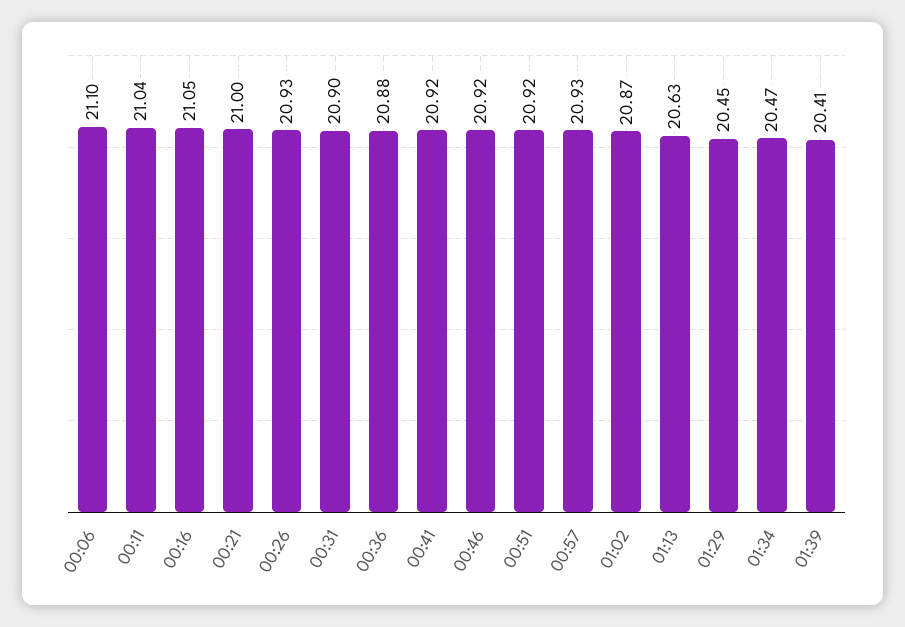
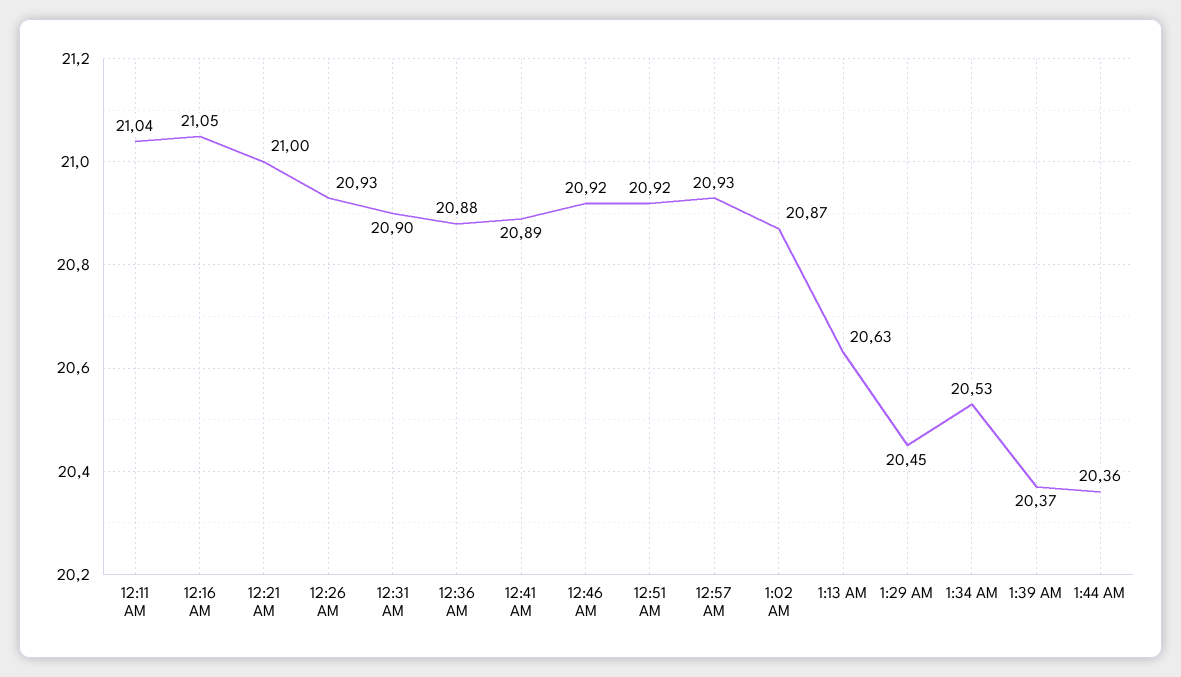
00:06: 21.1 -> none
00:41: 20.92 -> 20.89
01:34: 20.47 -> 20.53
01:39: 20.41 -> 20.37
1:44 AM: none -> 20.36

